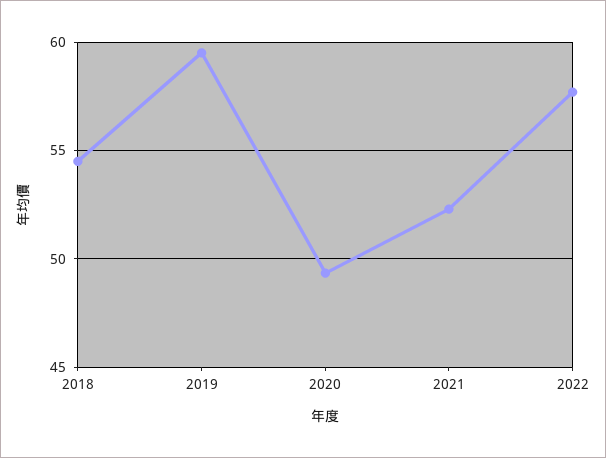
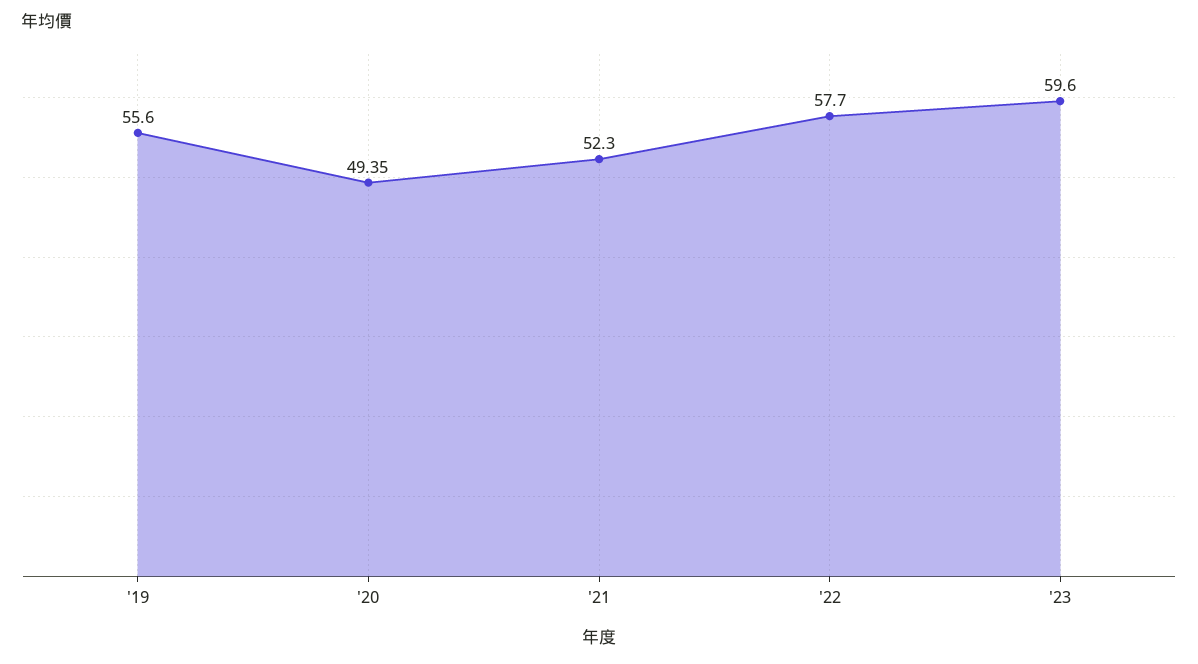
2018: 54.5 -> none
2019: 59.5 -> 55.6
'23: none -> 59.6

